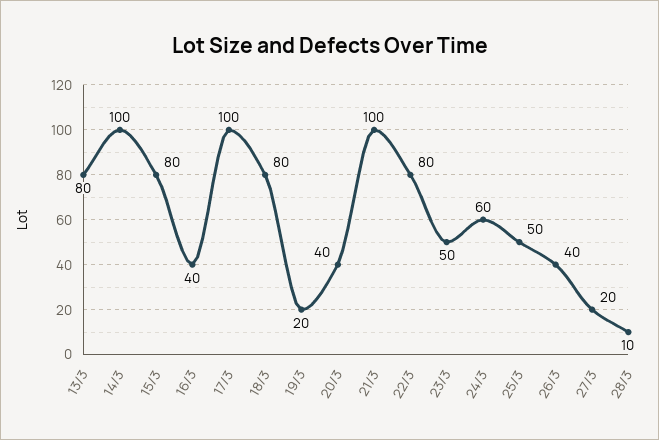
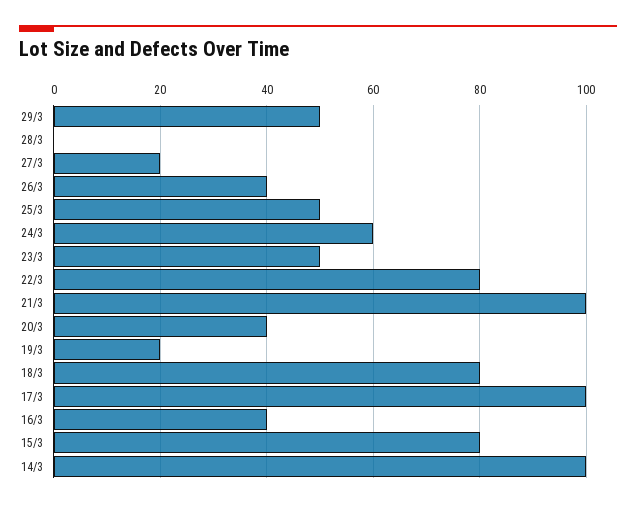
13/3: 80 -> none
28/3: 10 -> 0
29/3: none -> 50

